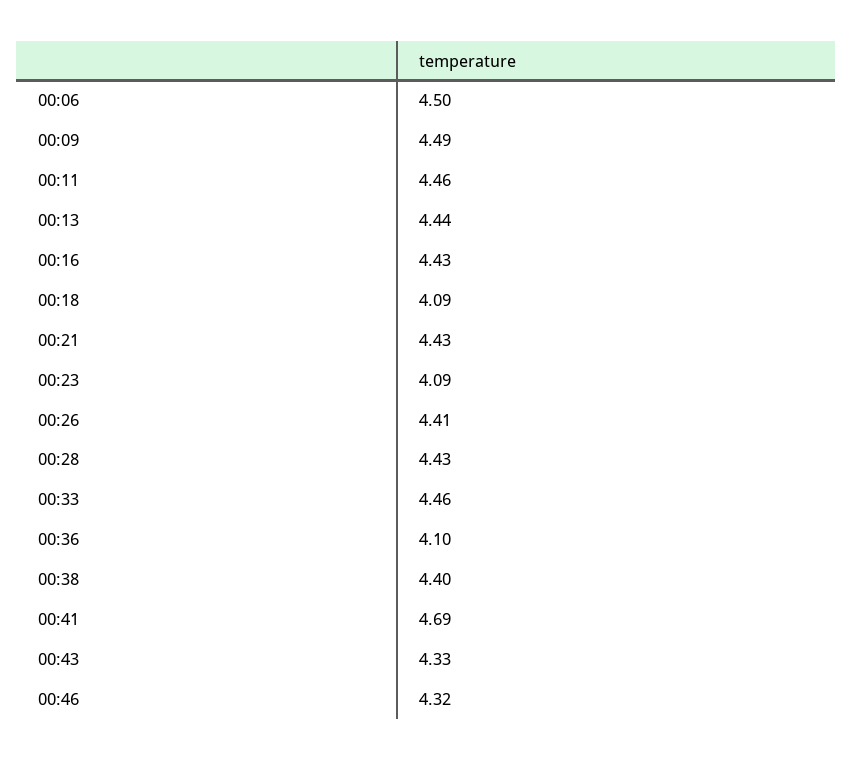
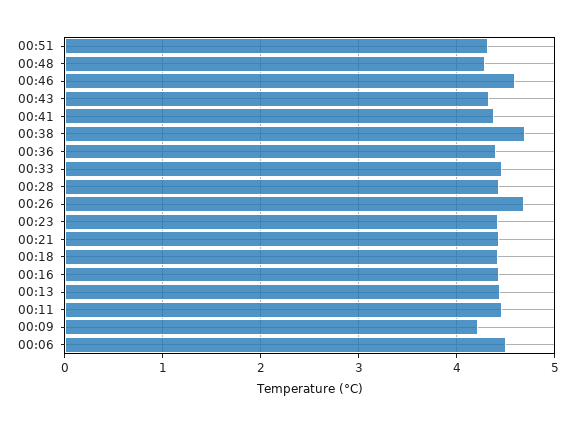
00:09: 4.49 -> 4.2
00:18: 4.09 -> 4.4
00:23: 4.09 -> 4.4
00:26: 4.41 -> 4.7
00:36: 4.1 -> 4.4
00:38: 4.4 -> 4.7
00:41: 4.69 -> 4.4
00:46: 4.32 -> 4.6
00:51: none -> 4.3
00:48: none -> 4.3

